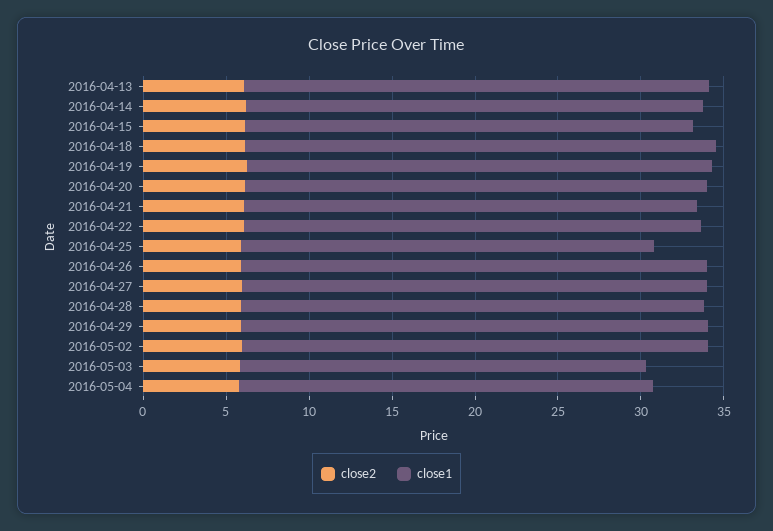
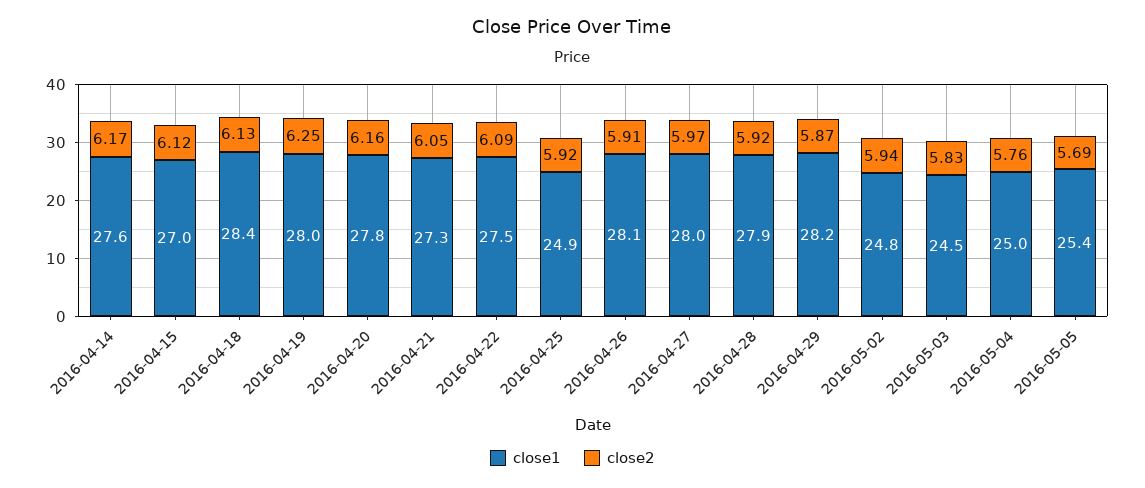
close2, 2016-04-13: 6 -> none
close1, 2016-04-13: 28 -> none
close1, 2016-05-02: 28 -> 24.8
close1, 2016-05-05: none -> 25.4
close2, 2016-05-05: none -> 5.69

